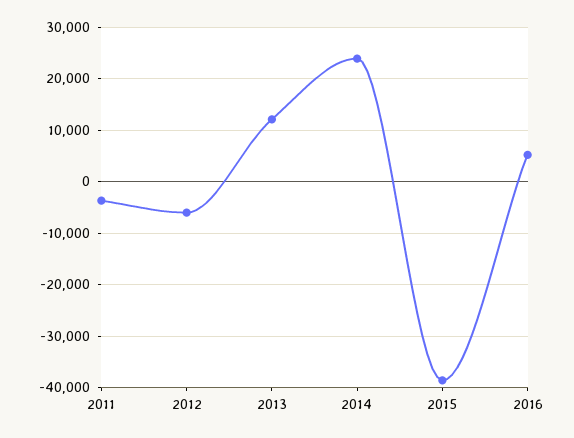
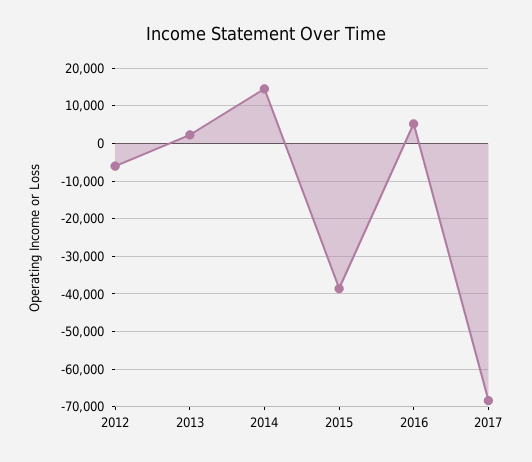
2011: -4000 -> none
2013: 12000 -> 2000
2014: 24000 -> 14000
2017: none -> -68000

